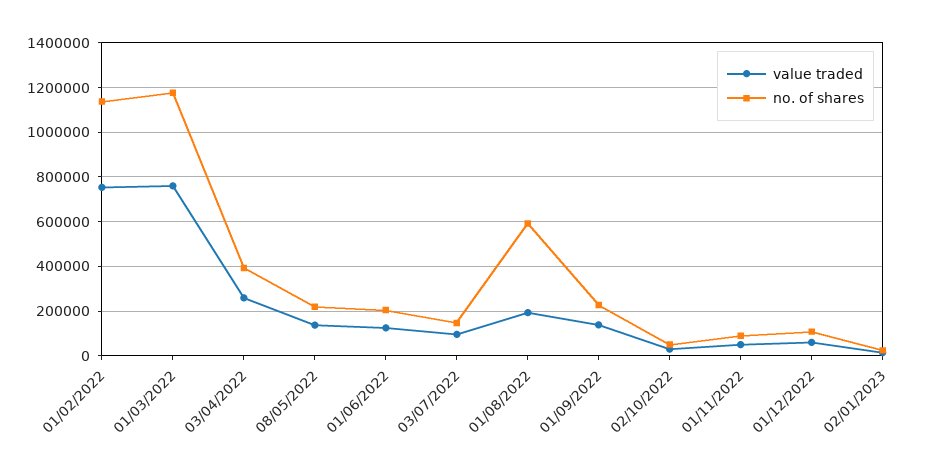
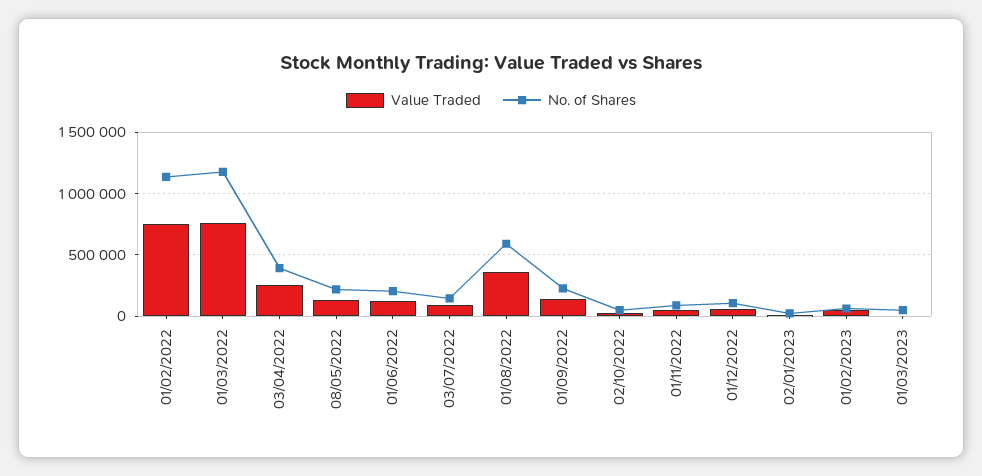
value traded, 01/08/2022: 200000 -> 350000
value traded, 01/02/2023: none -> 50000
no. of shares, 01/02/2023: none -> 50000
value traded, 01/03/2023: none -> 0
no. of shares, 01/03/2023: none -> 50000

